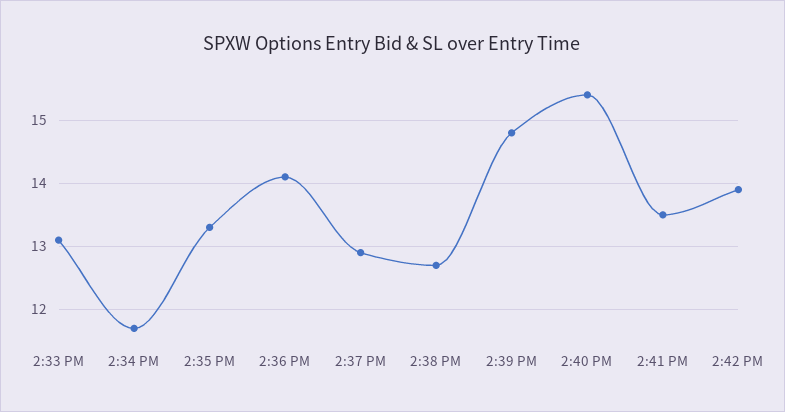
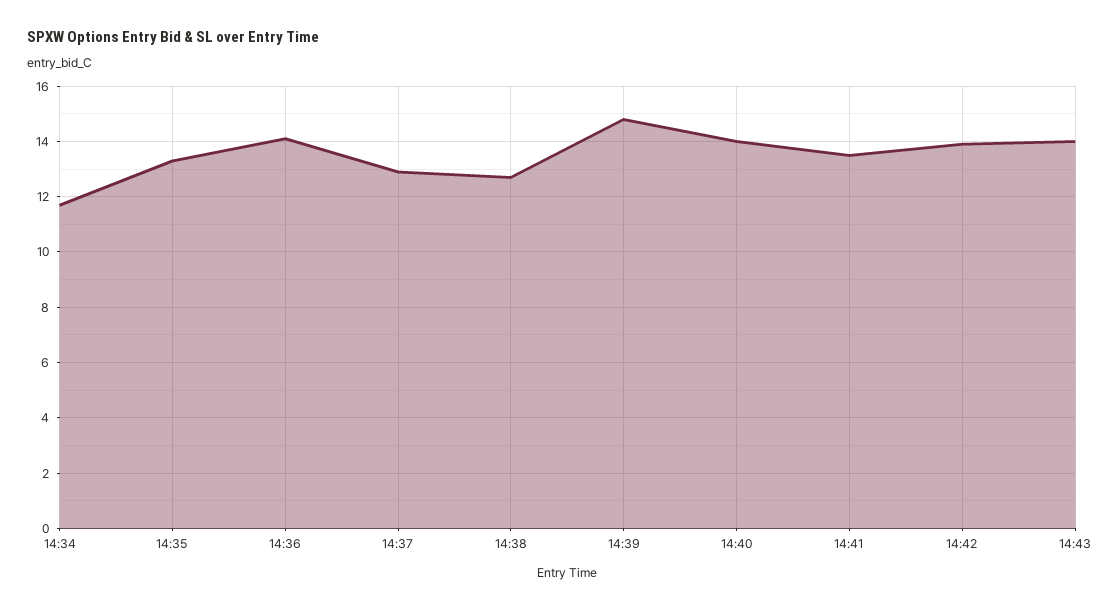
2:33 PM: 13.1 -> none
2:40 PM: 15.4 -> 14
14:43: none -> 14

